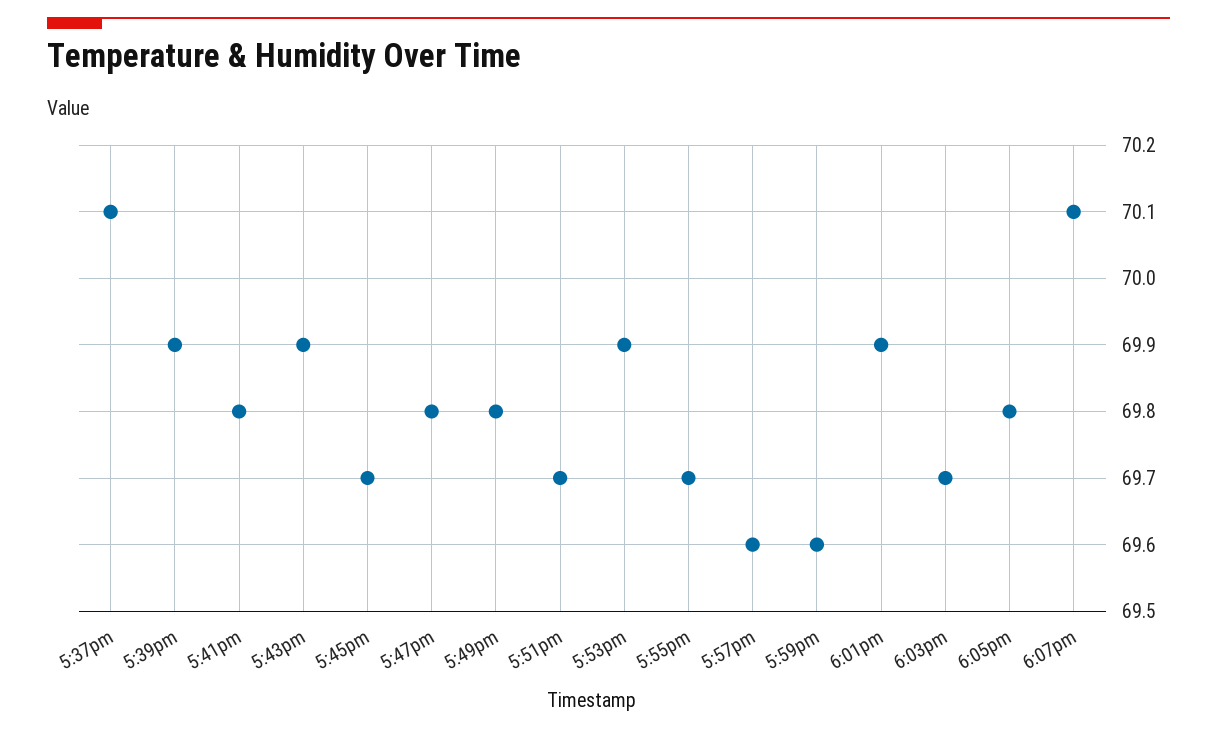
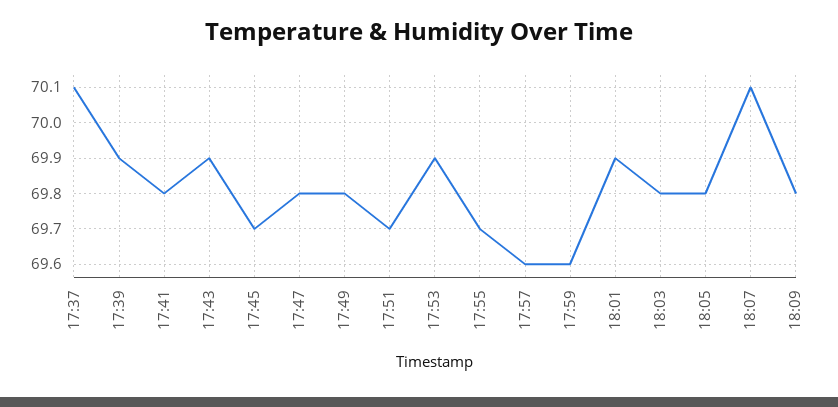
6:03pm: 69.7 -> 69.8
18:09: none -> 69.8

